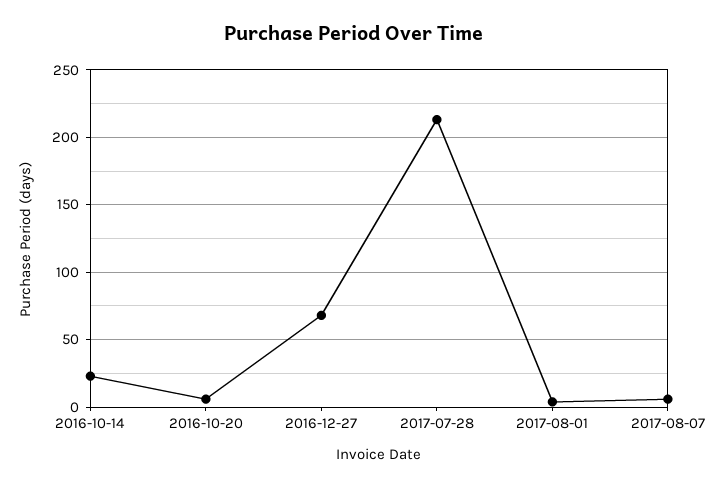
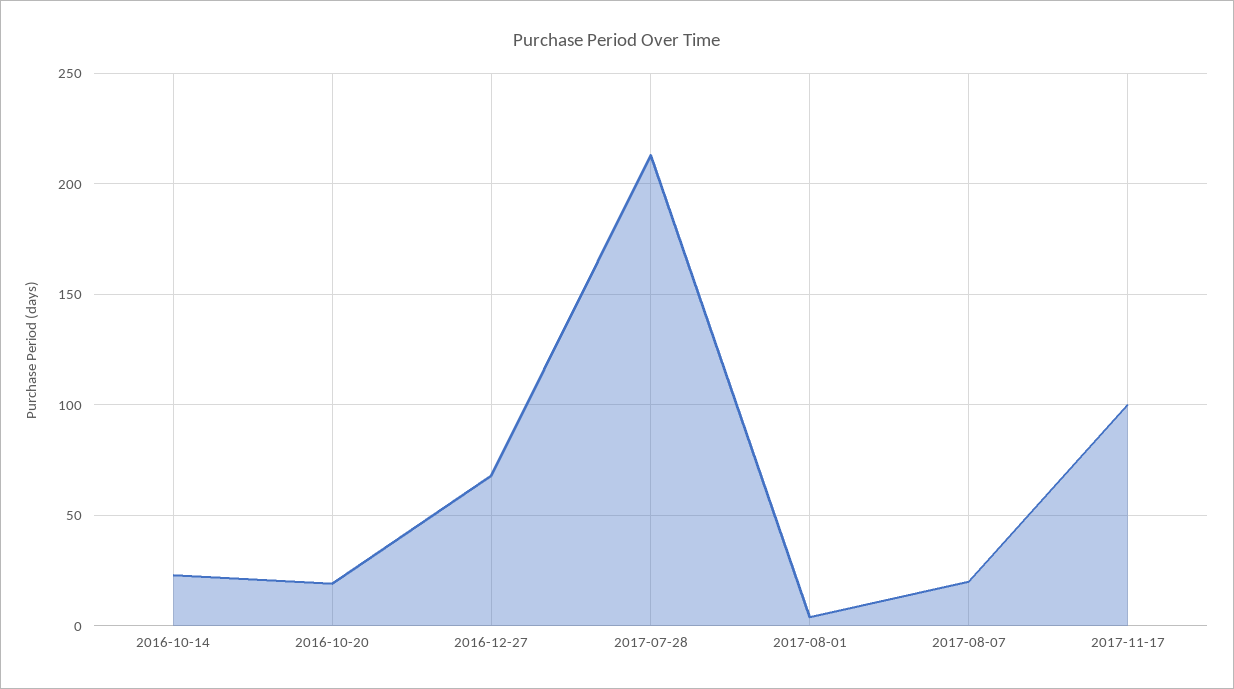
2016-10-20: 5 -> 20
2017-08-07: 5 -> 20
2017-11-17: none -> 100

